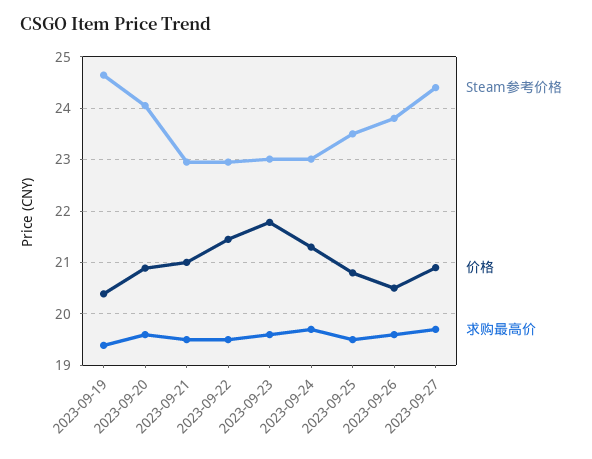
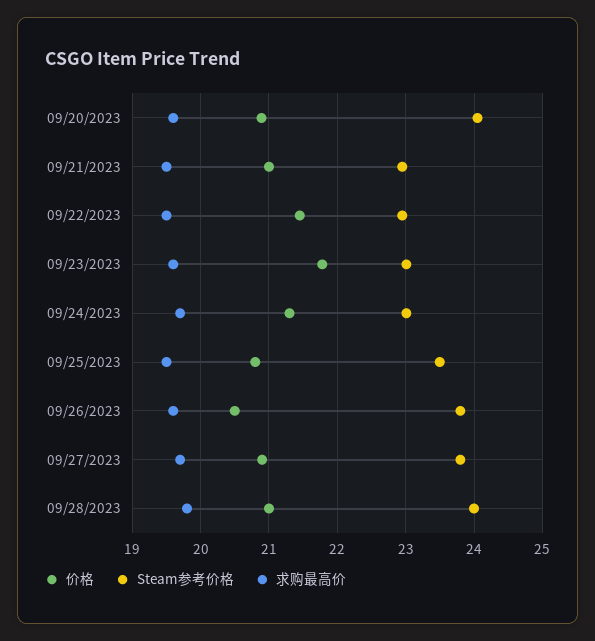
Steam参考价格, 2023-09-19: 24.6 -> none
价格, 2023-09-19: 20.4 -> none
求购最高价, 2023-09-19: 19.4 -> none
Steam参考价格, 2023-09-27: 24.4 -> 23.8
价格, 09/28/2023: none -> 21
Steam参考价格, 09/28/2023: none -> 24
求购最高价, 09/28/2023: none -> 19.8

